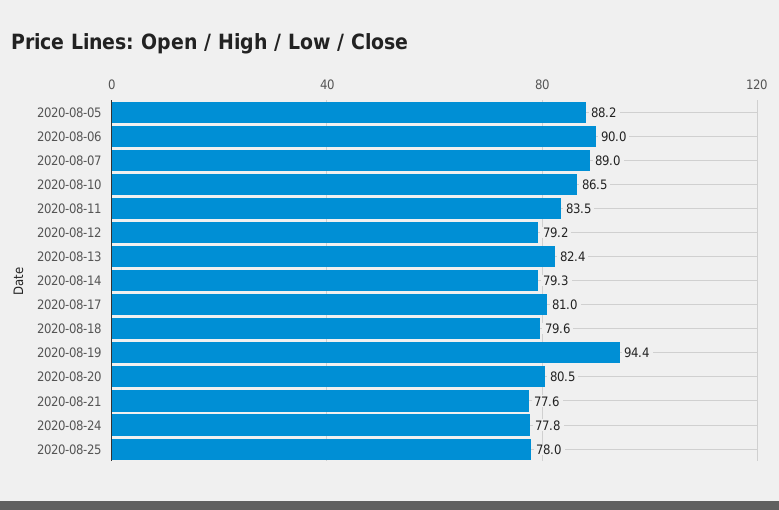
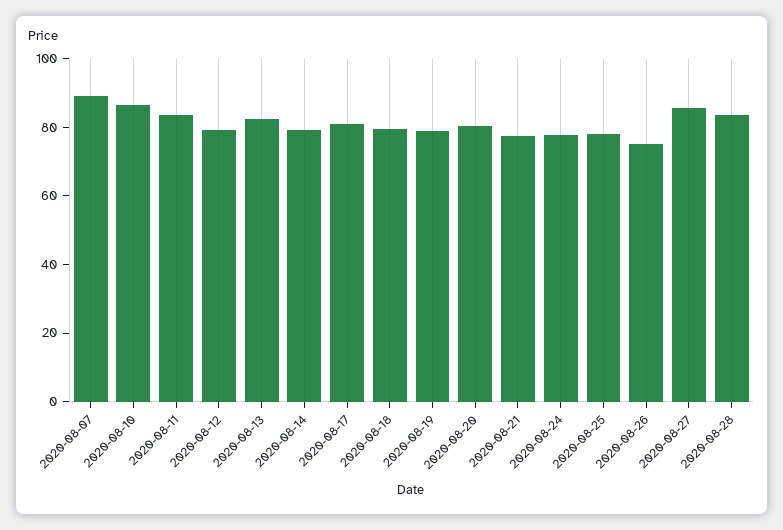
2020-08-05: 88.2 -> none
2020-08-06: 90 -> none
2020-08-19: 94.4 -> 80
2020-08-26: none -> 75
2020-08-27: none -> 85
2020-08-28: none -> 85

